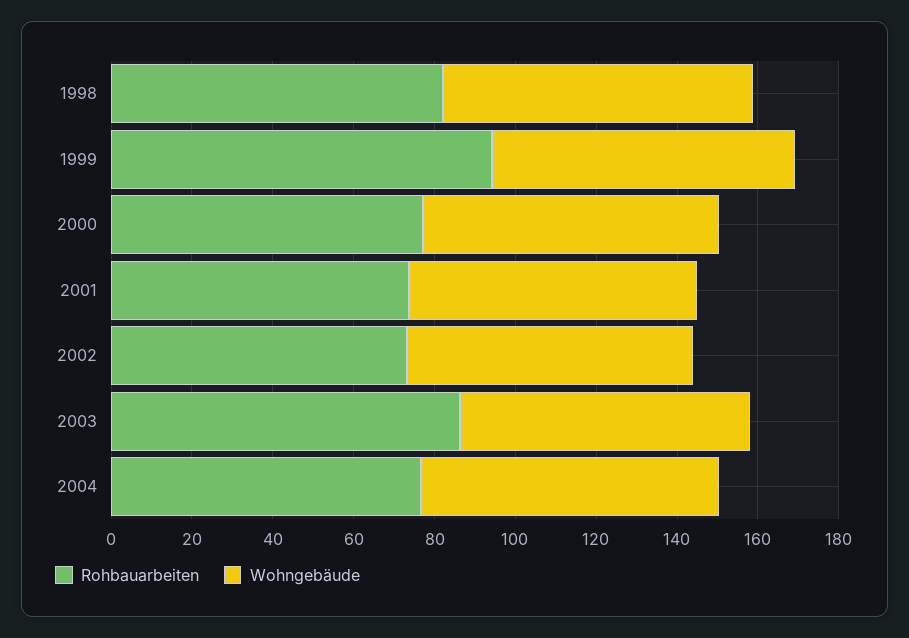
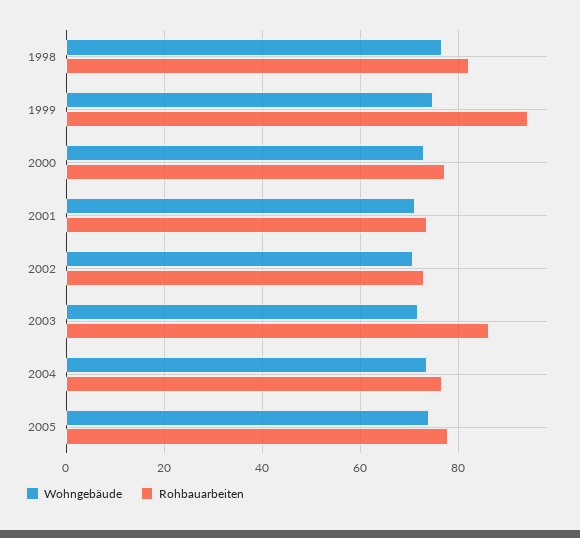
Wohngebäude, 2005: none -> 74
Rohbauarbeiten, 2005: none -> 78

